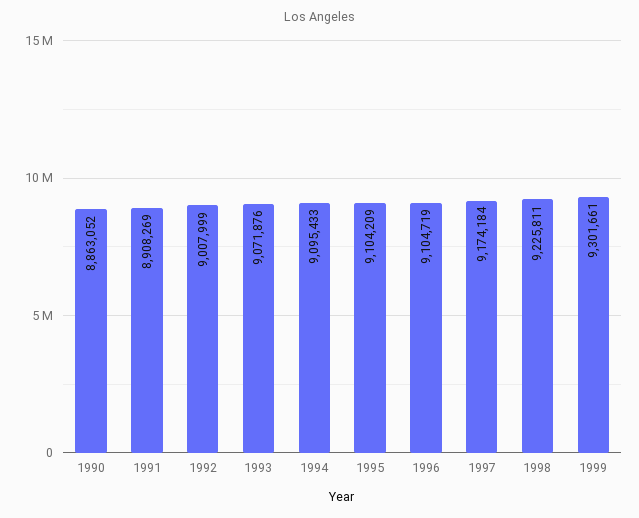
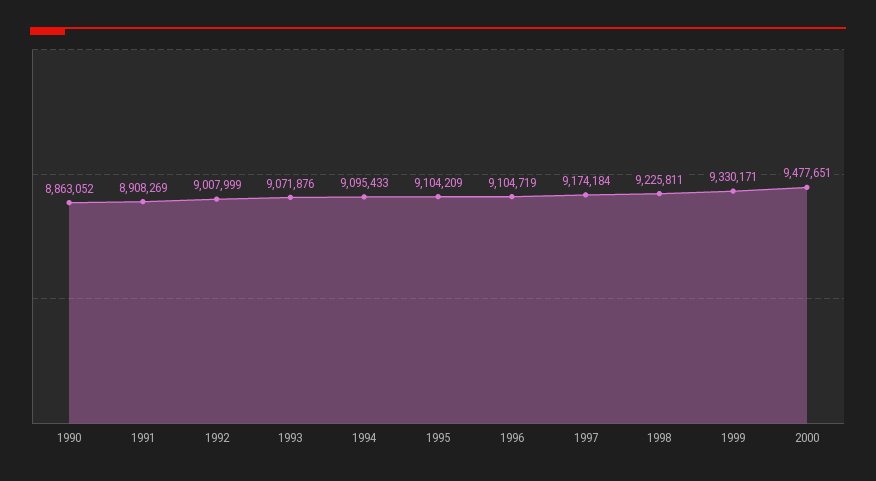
1999: 9301661 -> 9330171
2000: none -> 9477651

